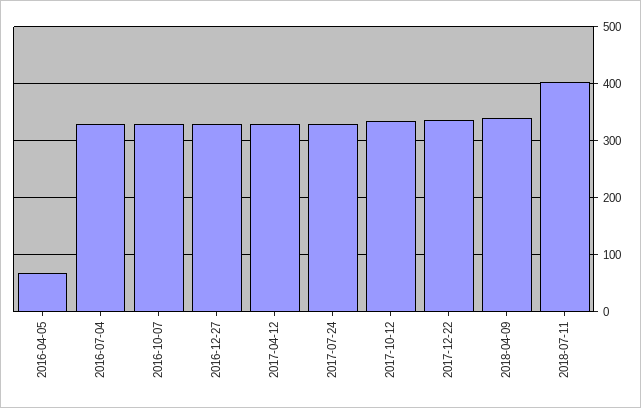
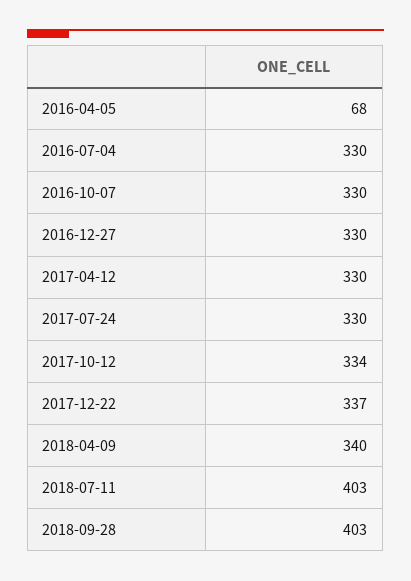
2018-09-28: none -> 403

